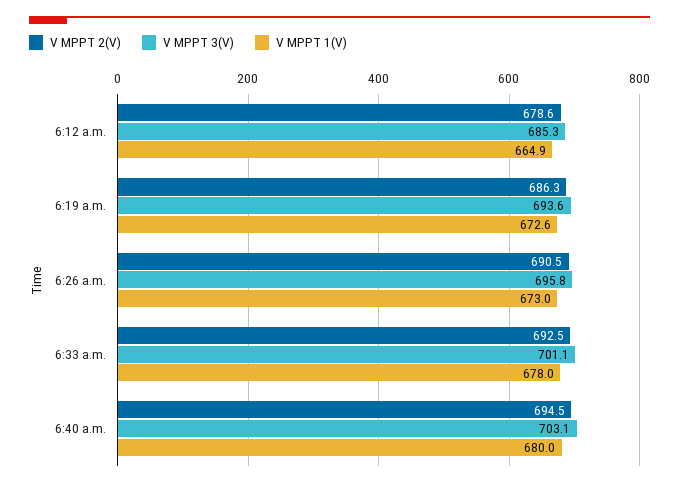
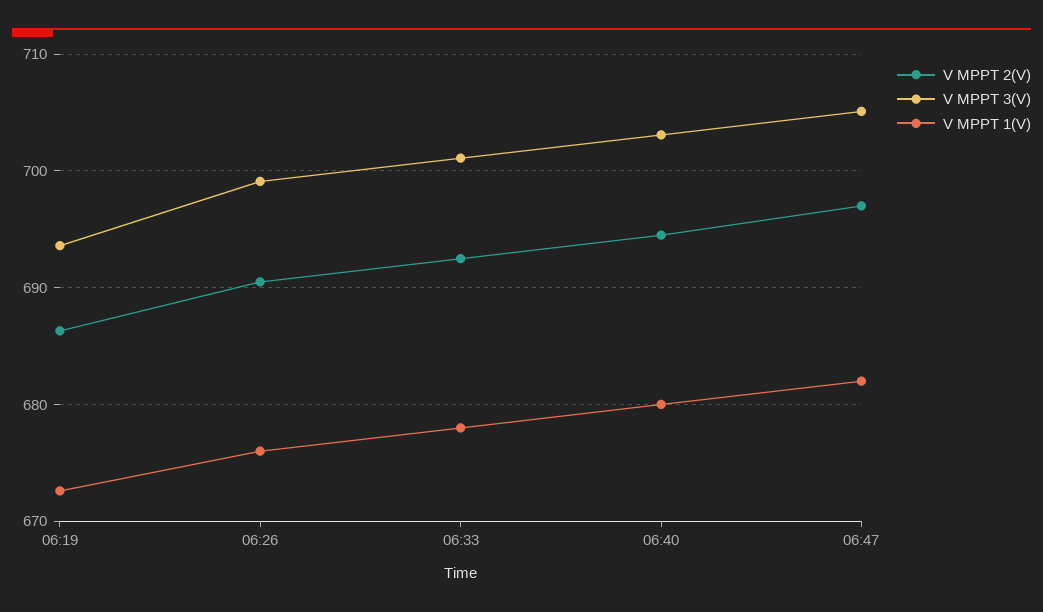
V MPPT 2(V), 6:12 a.m.: 678.6 -> none
V MPPT 3(V), 6:12 a.m.: 685.3 -> none
V MPPT 1(V), 6:12 a.m.: 664.9 -> none
V MPPT 3(V), 6:26 a.m.: 695.8 -> 699
V MPPT 1(V), 6:26 a.m.: 673 -> 676
V MPPT 2(V), 06:47: none -> 697
V MPPT 3(V), 06:47: none -> 705
V MPPT 1(V), 06:47: none -> 682

